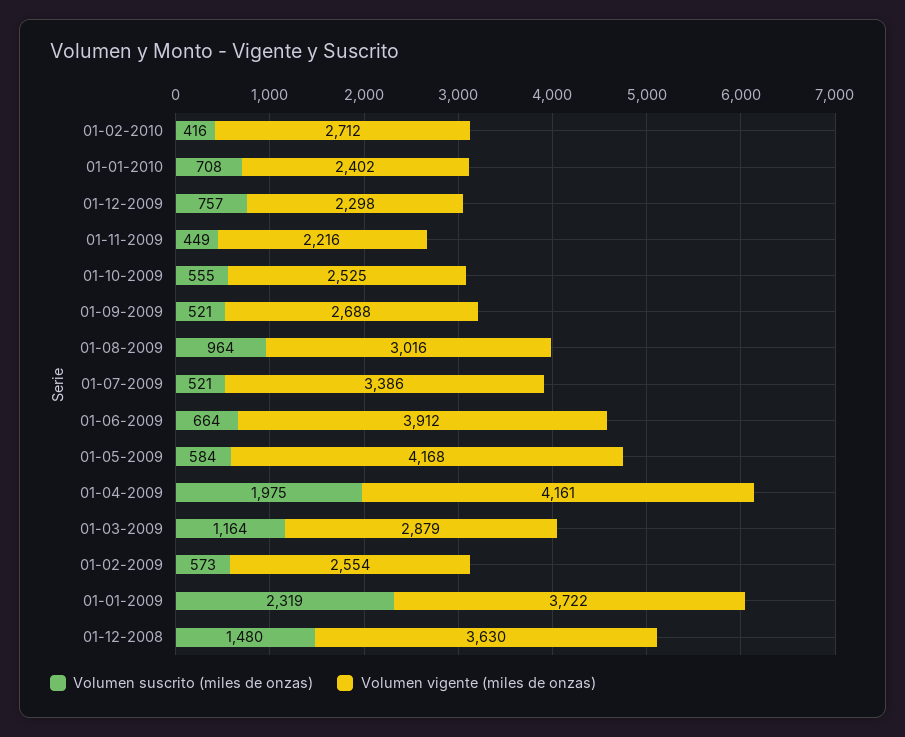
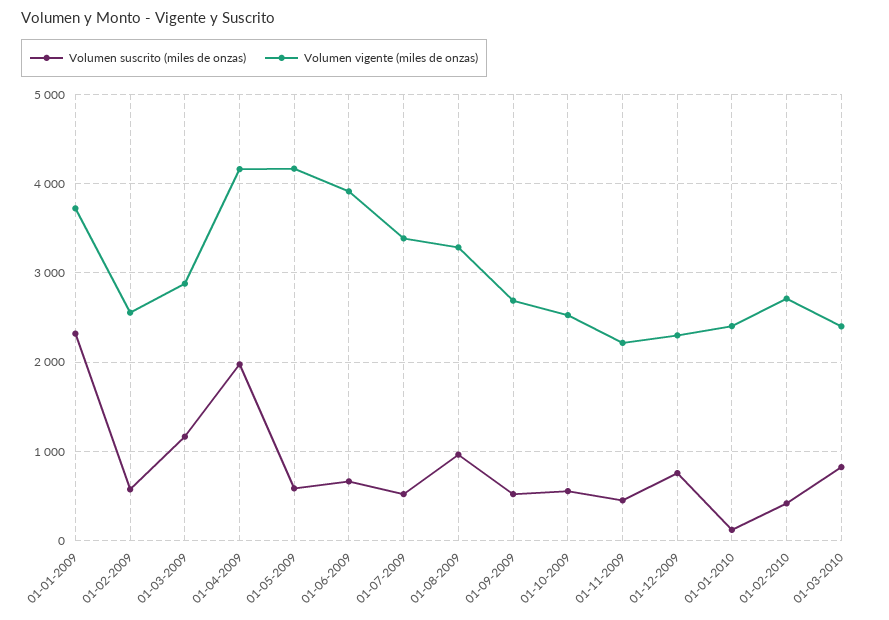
Volumen suscrito (miles de onzas), 01-01-2010: 708 -> 100
Volumen vigente (miles de onzas), 01-08-2009: 3016 -> 3300
Volumen suscrito (miles de onzas), 01-12-2008: 1480 -> none
Volumen vigente (miles de onzas), 01-12-2008: 3630 -> none
Volumen suscrito (miles de onzas), 01-03-2010: none -> 800
Volumen vigente (miles de onzas), 01-03-2010: none -> 2400

